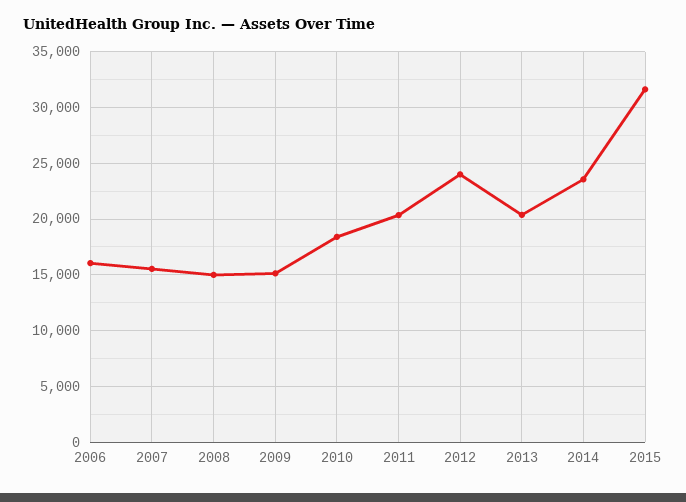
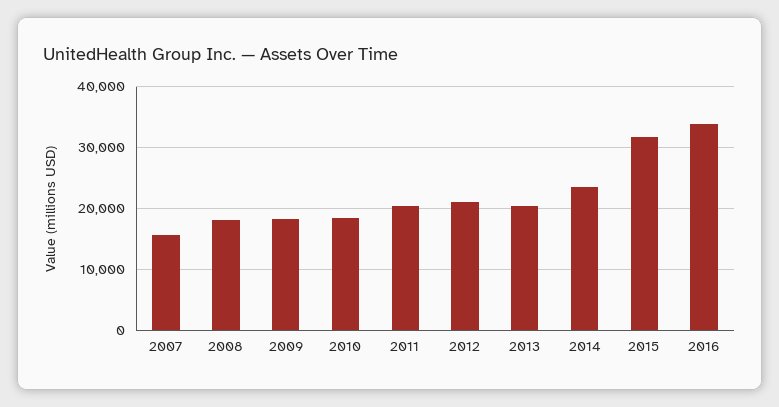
2006: 16000 -> none
2008: 15000 -> 18000
2009: 15000 -> 18000
2012: 24000 -> 21000
2016: none -> 34000

